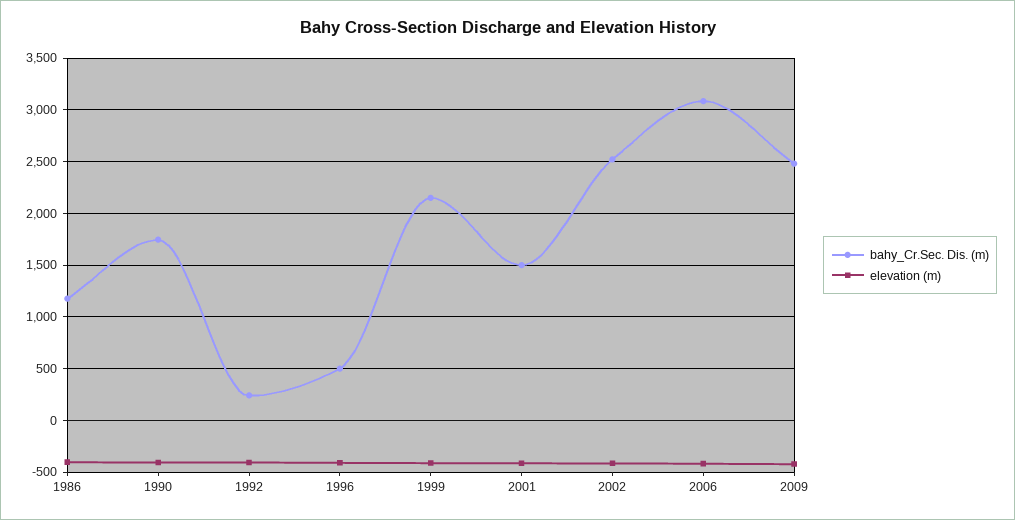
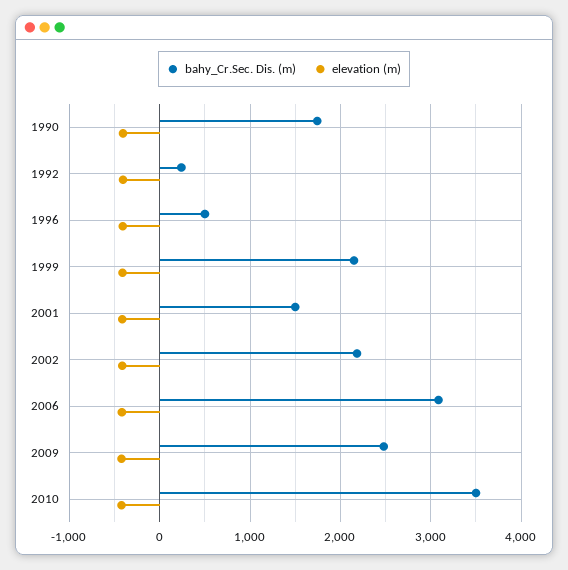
bahy_Cr.Sec. Dis. (m), 1986: 1200 -> none
elevation (m), 1986: -400 -> none
bahy_Cr.Sec. Dis. (m), 2002: 2500 -> 2200
bahy_Cr.Sec. Dis. (m), 2010: none -> 3500
elevation (m), 2010: none -> -400

